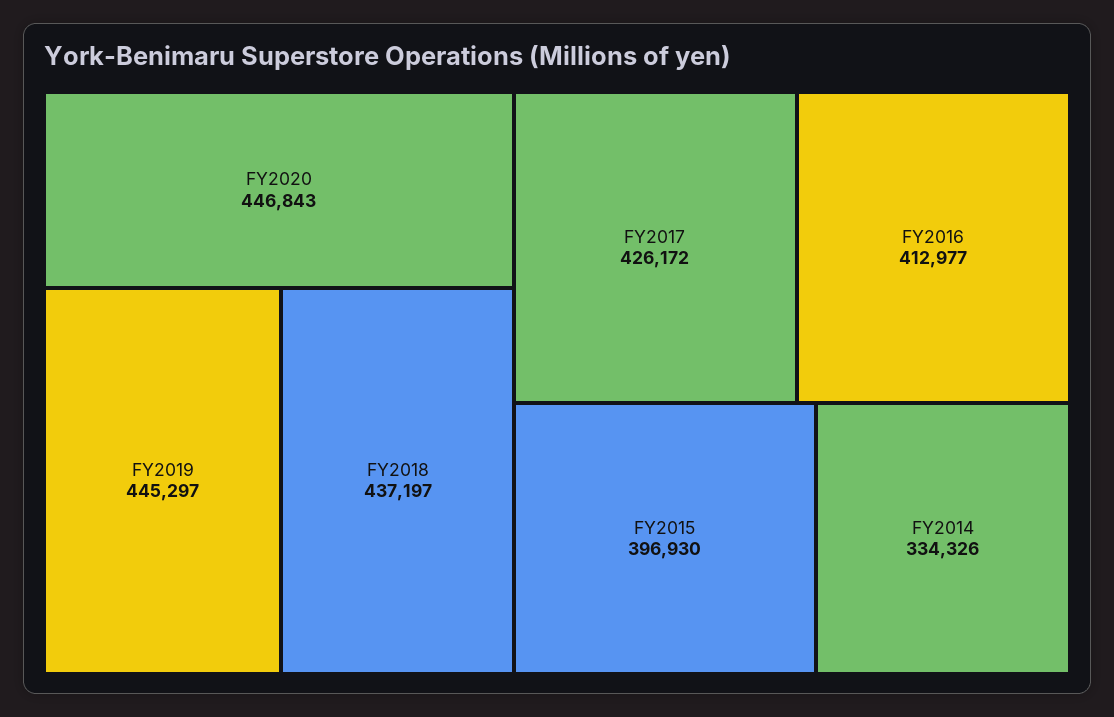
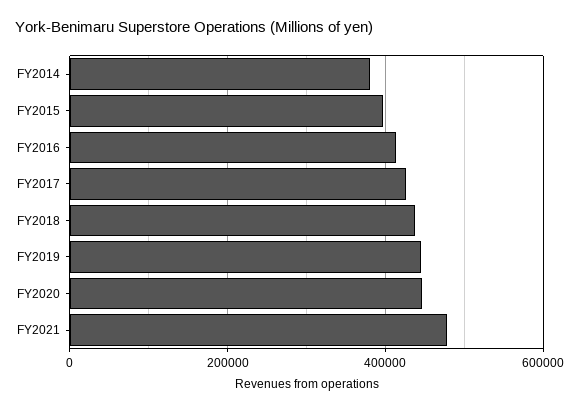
FY2014: 334326 -> 380000
FY2021: none -> 480000

